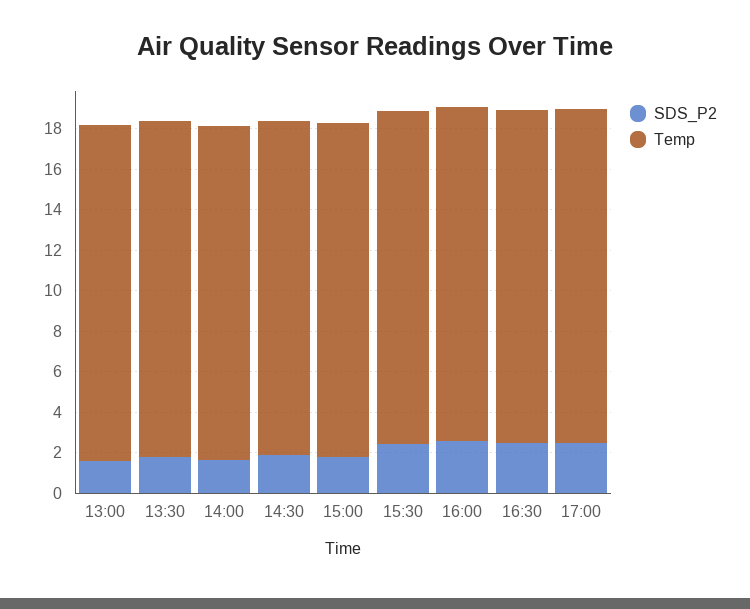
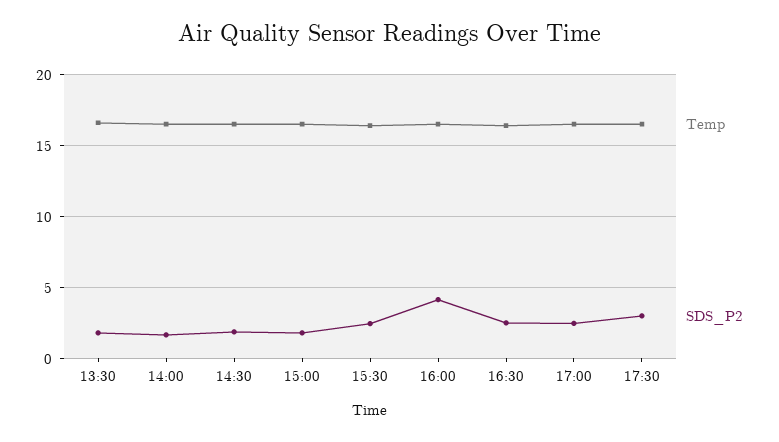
SDS_P2, 13:00: 1.5 -> none
Temp, 13:00: 16.5 -> none
SDS_P2, 16:00: 2.5 -> 4
Temp, 17:30: none -> 16.5
SDS_P2, 17:30: none -> 3

